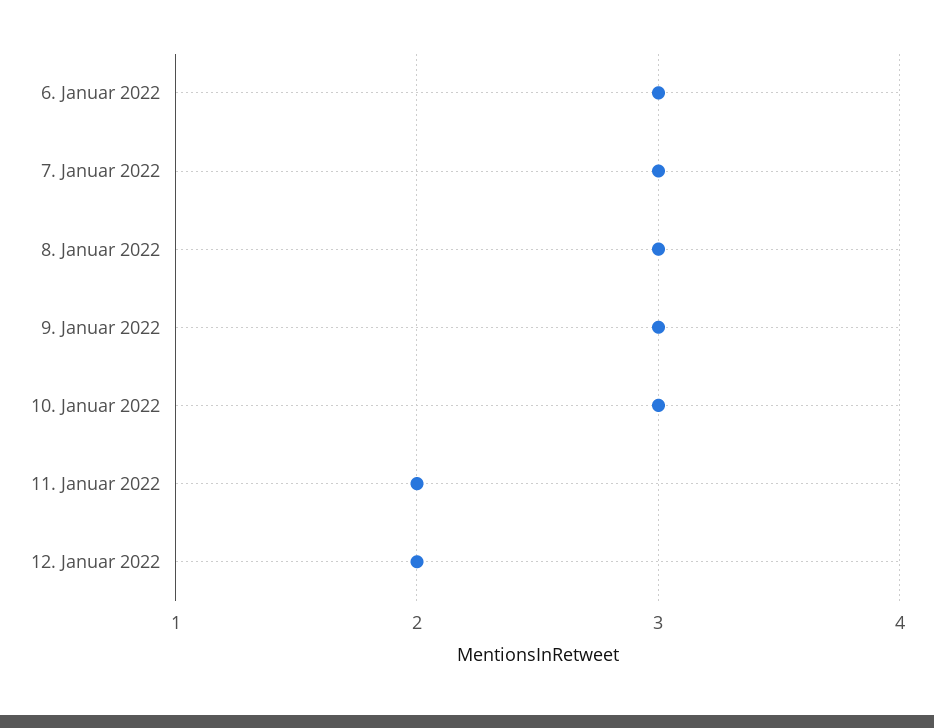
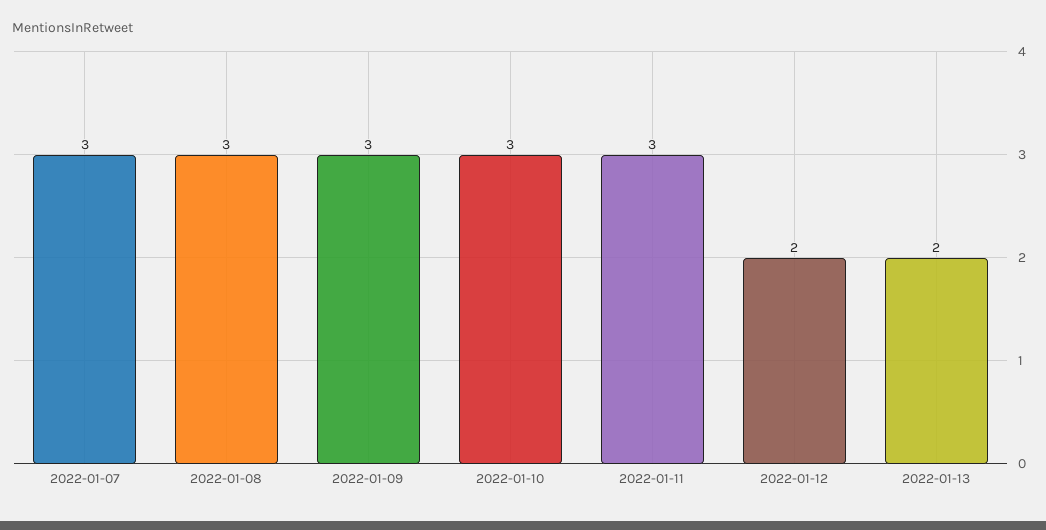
6. Januar 2022: 3 -> none
11. Januar 2022: 2 -> 3
2022-01-13: none -> 2

